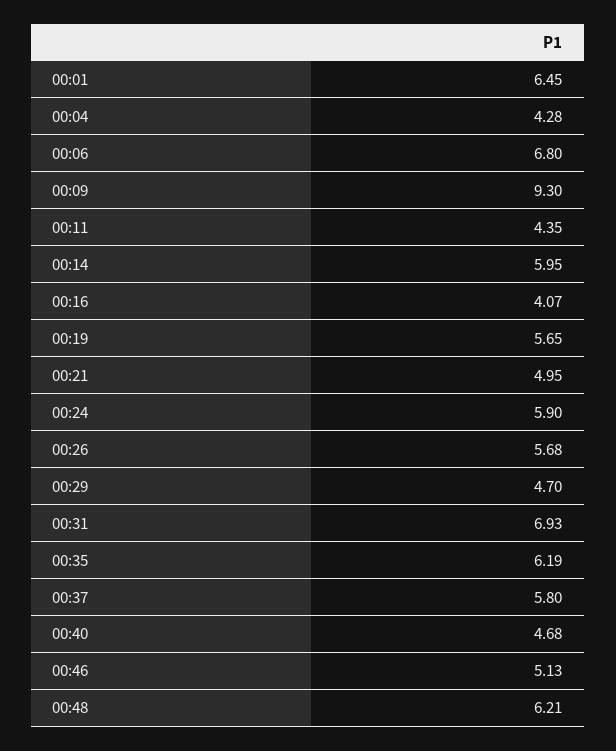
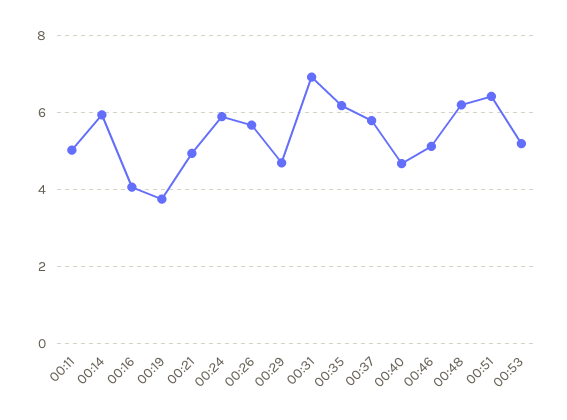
00:01: 6.45 -> none
00:04: 4.28 -> none
00:06: 6.8 -> none
00:09: 9.3 -> none
00:11: 4.35 -> 5
00:19: 5.65 -> 3.8
00:51: none -> 6.4
00:53: none -> 5.2

